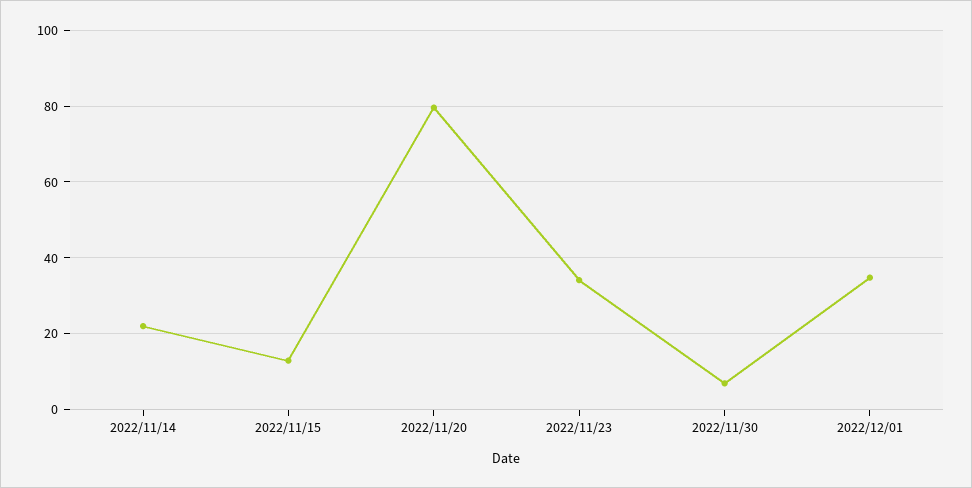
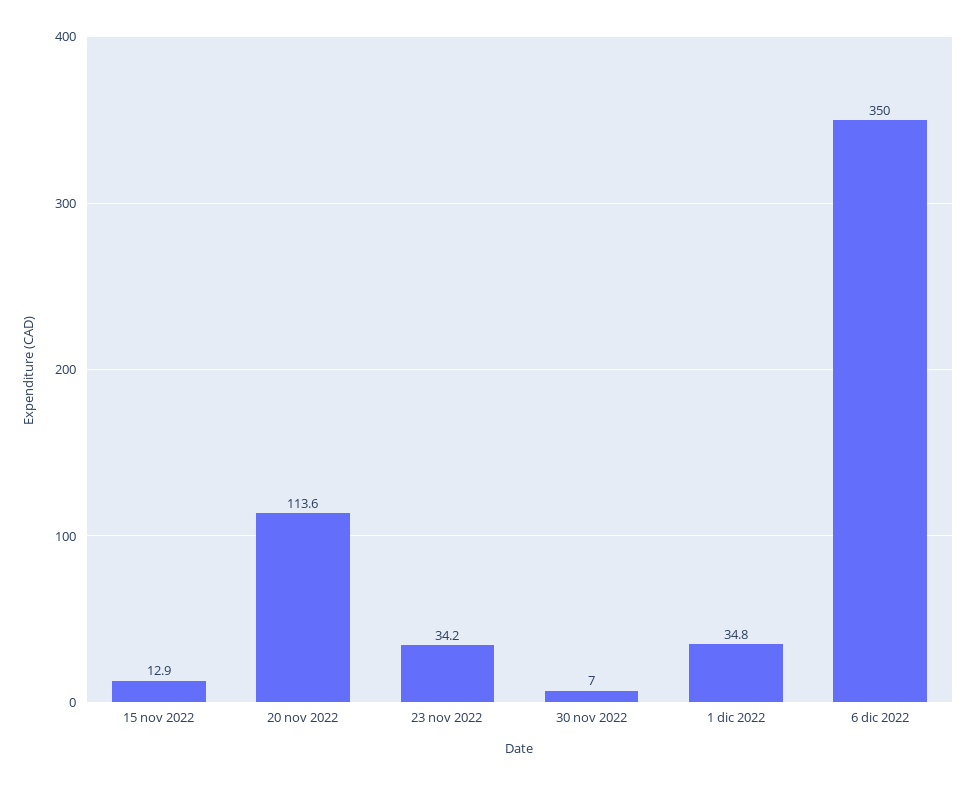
2022/11/14: 22 -> none
2022/11/20: 80 -> 113.6
6 dic 2022: none -> 350

